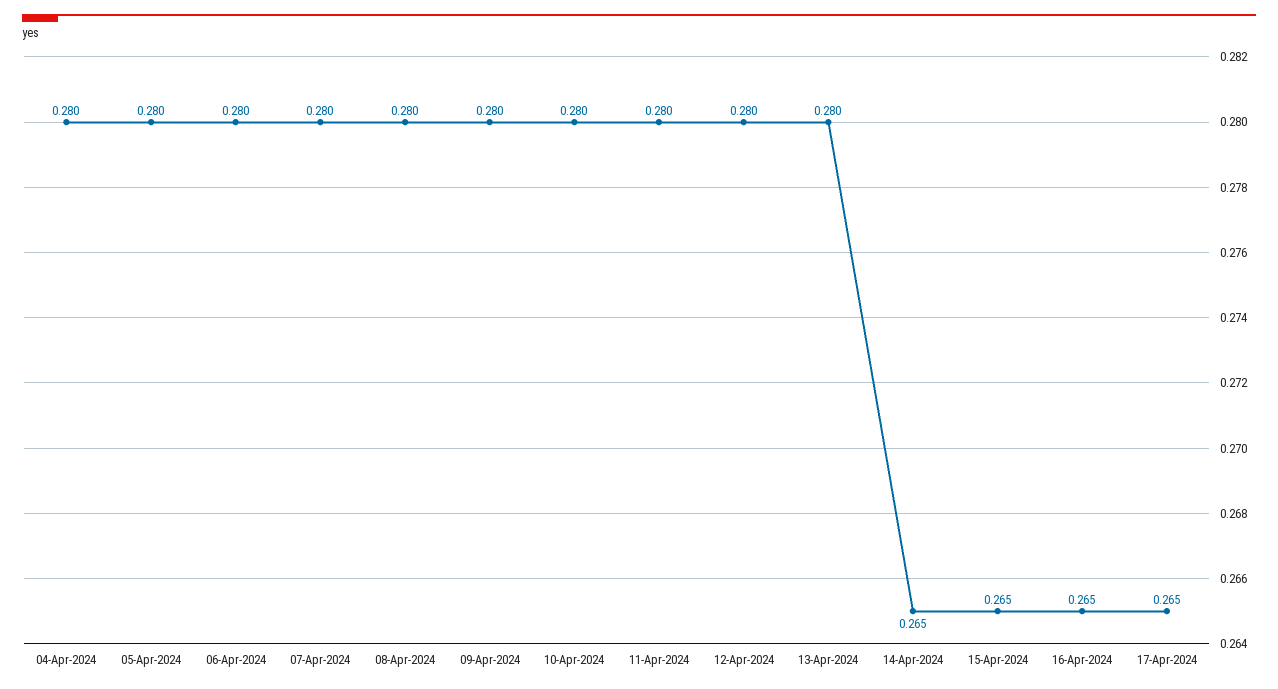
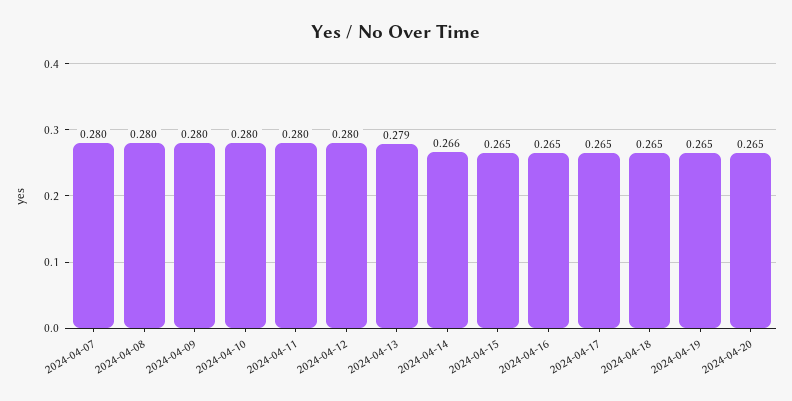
04-Apr-2024: 0.28 -> none
05-Apr-2024: 0.28 -> none
06-Apr-2024: 0.28 -> none
13-Apr-2024: 0.28 -> 0.279
14-Apr-2024: 0.265 -> 0.266
2024-04-18: none -> 0.265
2024-04-19: none -> 0.265
2024-04-20: none -> 0.265

